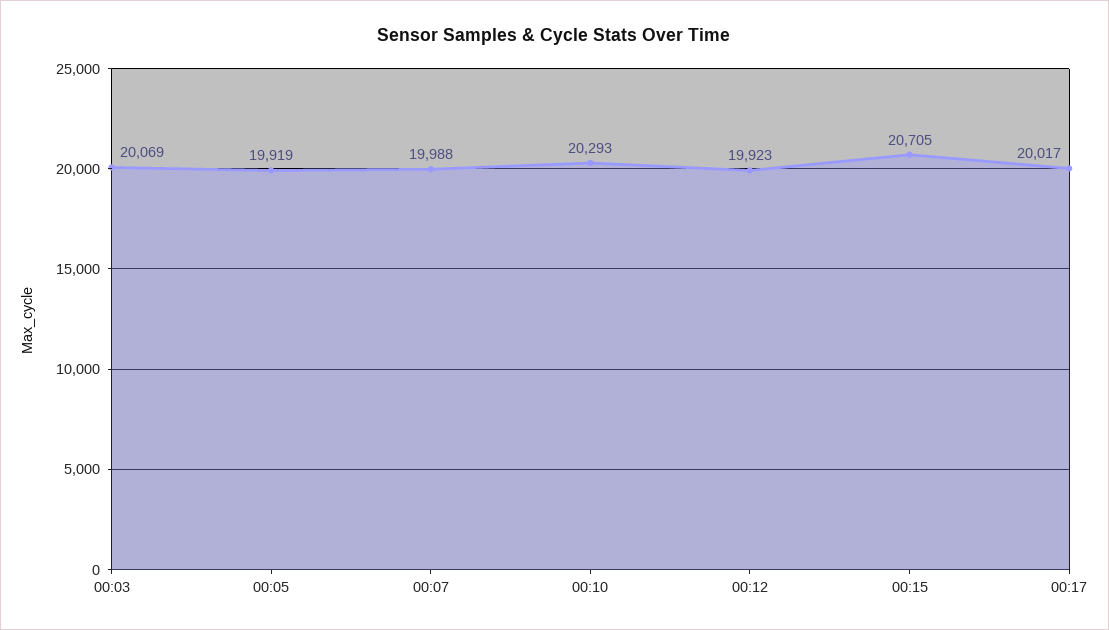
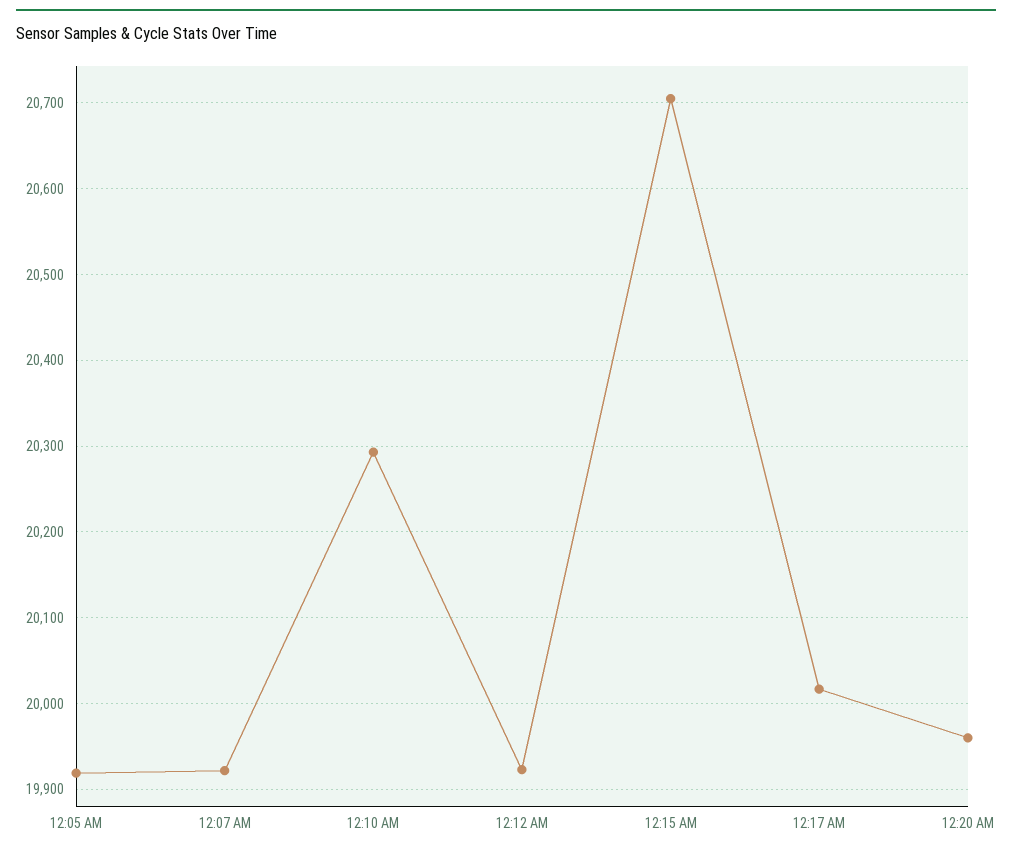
00:03: 20069 -> none
00:07: 19988 -> 19920
12:20 AM: none -> 19960

